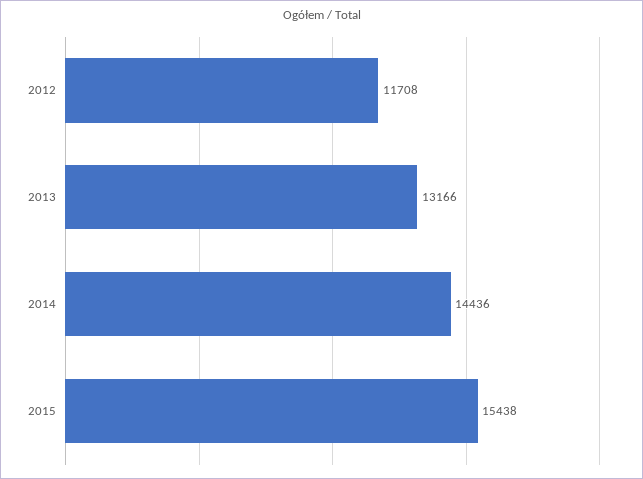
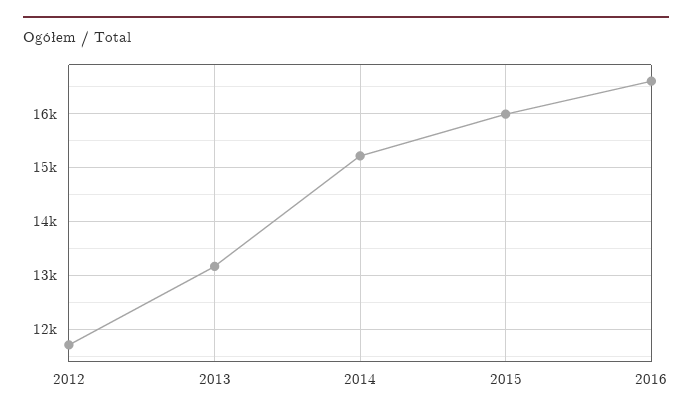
2014: 14436 -> 15200
2015: 15438 -> 16000
2016: none -> 16600

